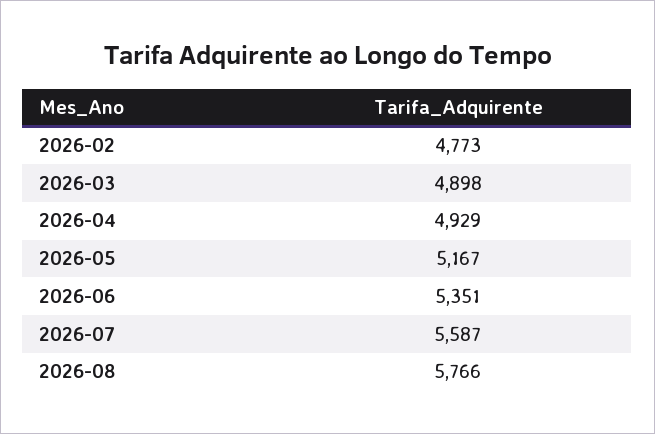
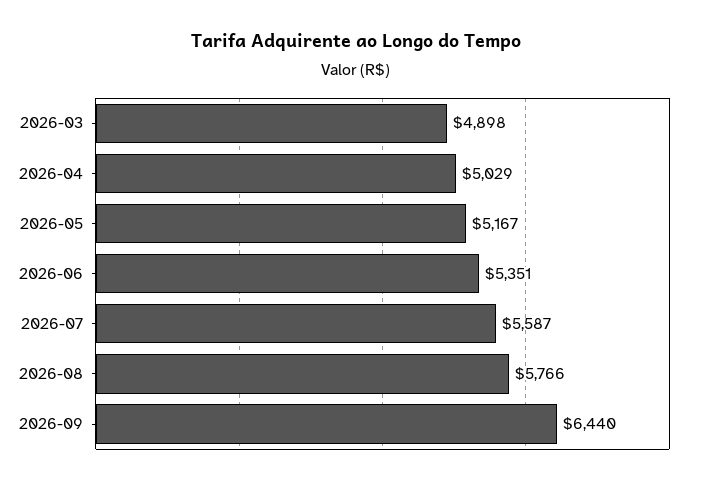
2026-02: 4773 -> none
2026-04: 4929 -> 5029
2026-09: none -> 6440

